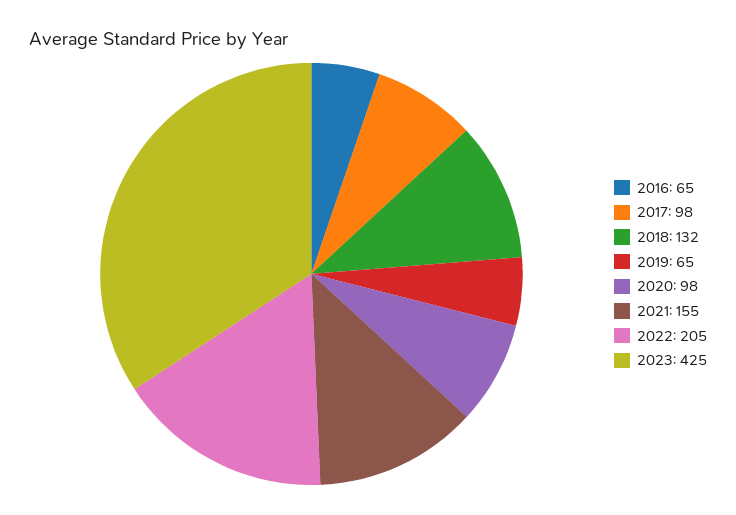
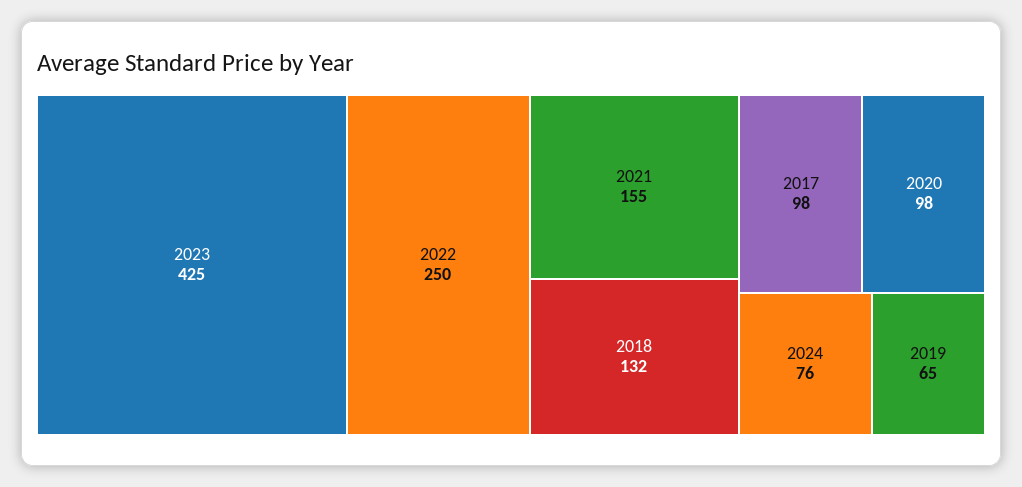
2016: 65 -> none
2022: 205 -> 250
2024: none -> 76

